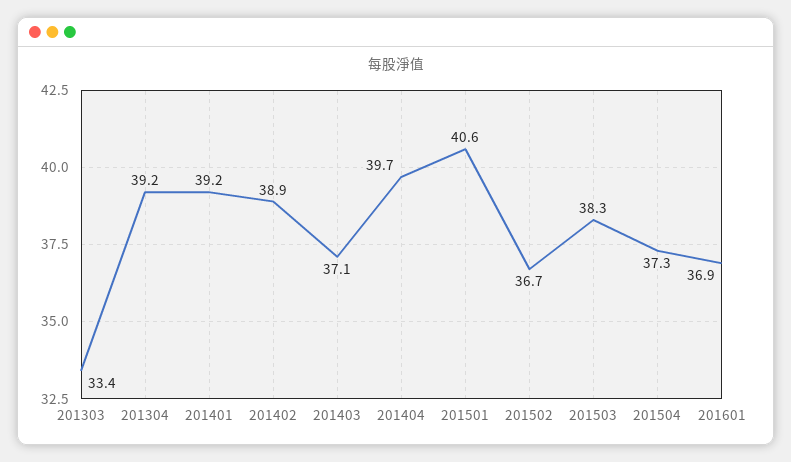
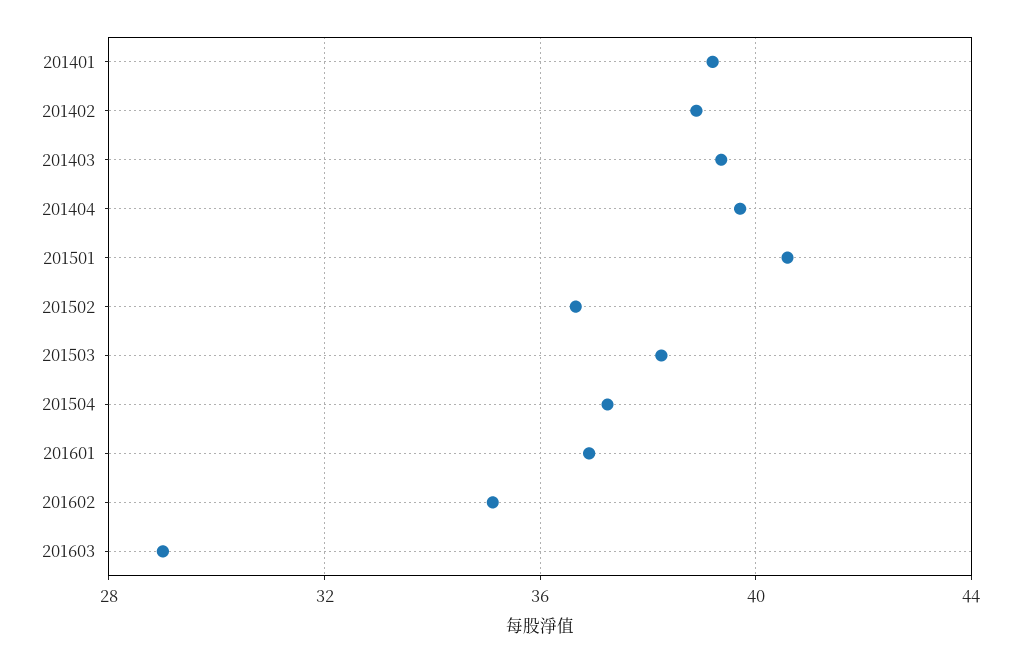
201303: 33.4 -> none
201304: 39.2 -> none
201403: 37.1 -> 39.5
201602: none -> 35
201603: none -> 29

